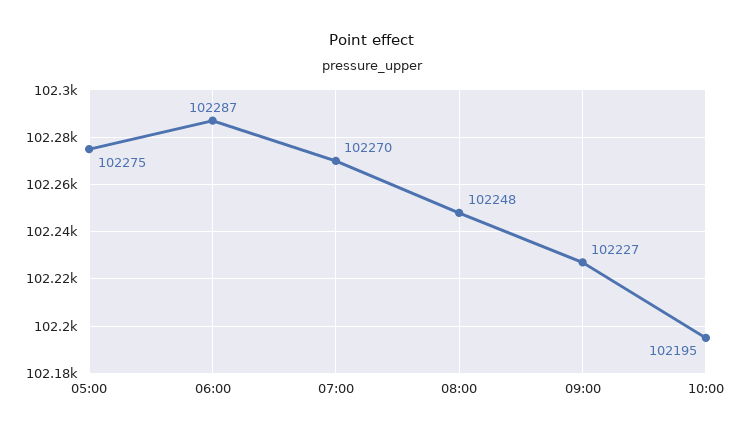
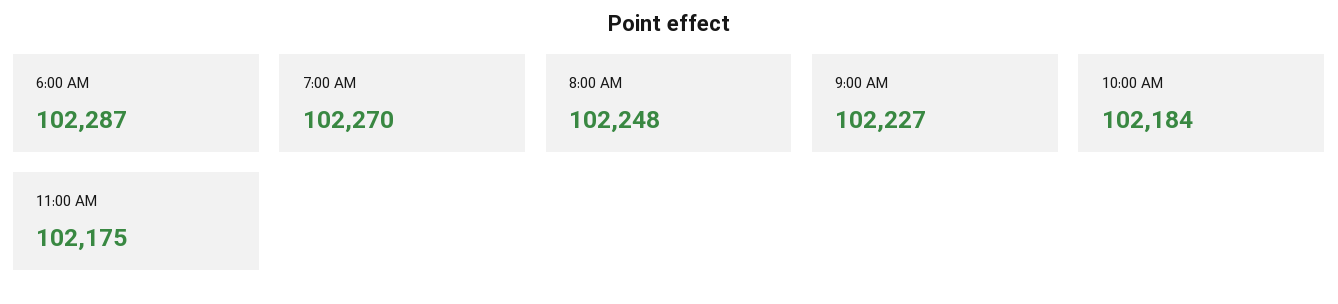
05:00: 102275 -> none
10:00: 102195 -> 102184
11:00 AM: none -> 102175

